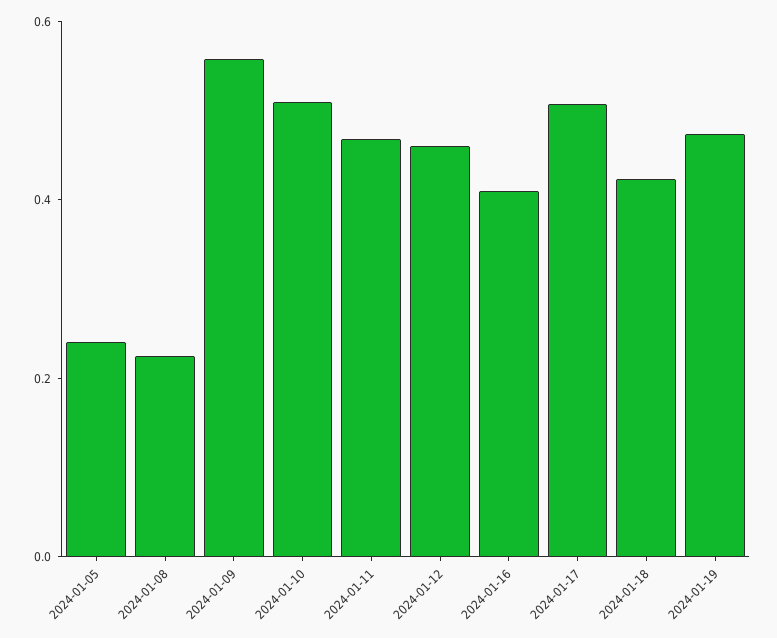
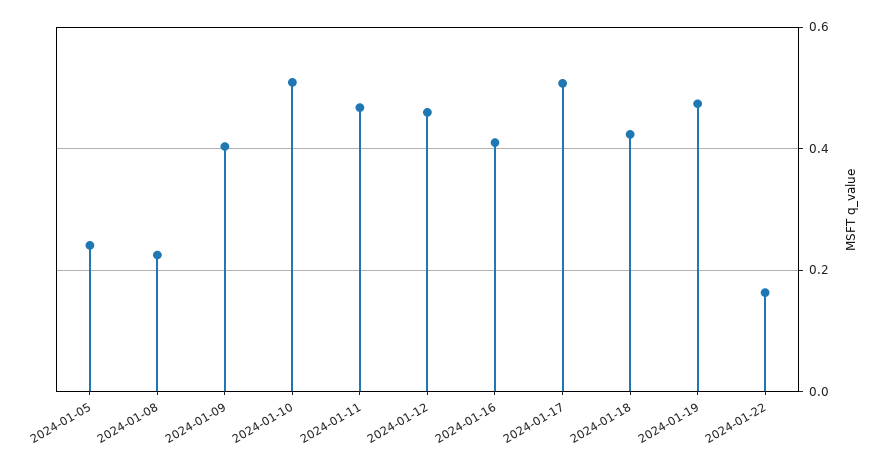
2024-01-09: 0.55 -> 0.4
2024-01-22: none -> 0.16

